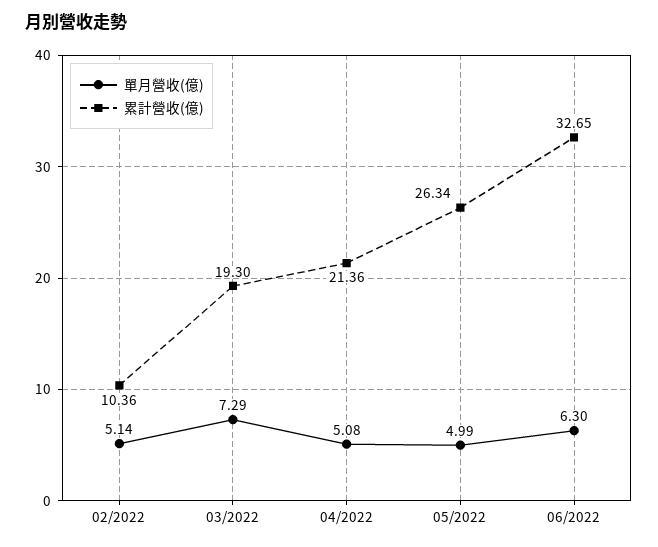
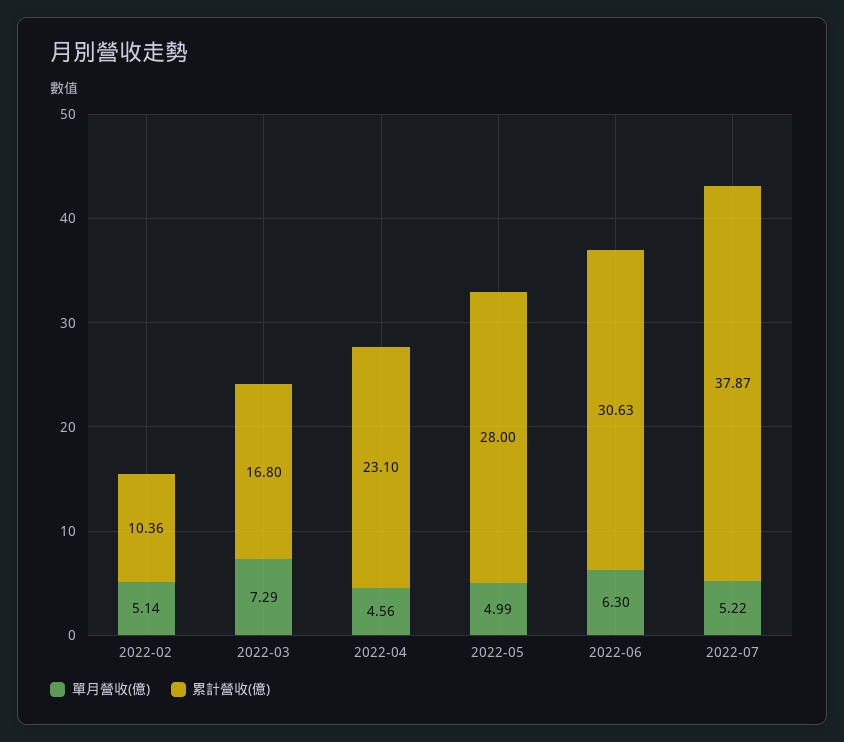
累計營收(億), 03/2022: 19.3 -> 16.8
單月營收(億), 04/2022: 5.08 -> 4.56
累計營收(億), 04/2022: 21.36 -> 23.1
累計營收(億), 05/2022: 26.34 -> 28
累計營收(億), 06/2022: 32.65 -> 30.63
單月營收(億), 2022-07: none -> 5.22
累計營收(億), 2022-07: none -> 37.87

